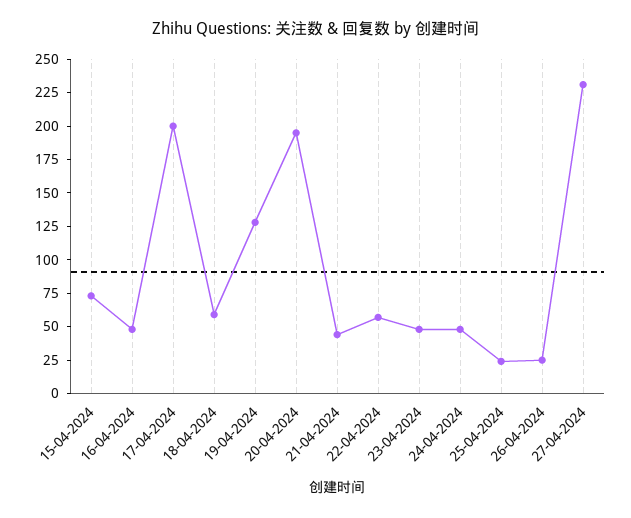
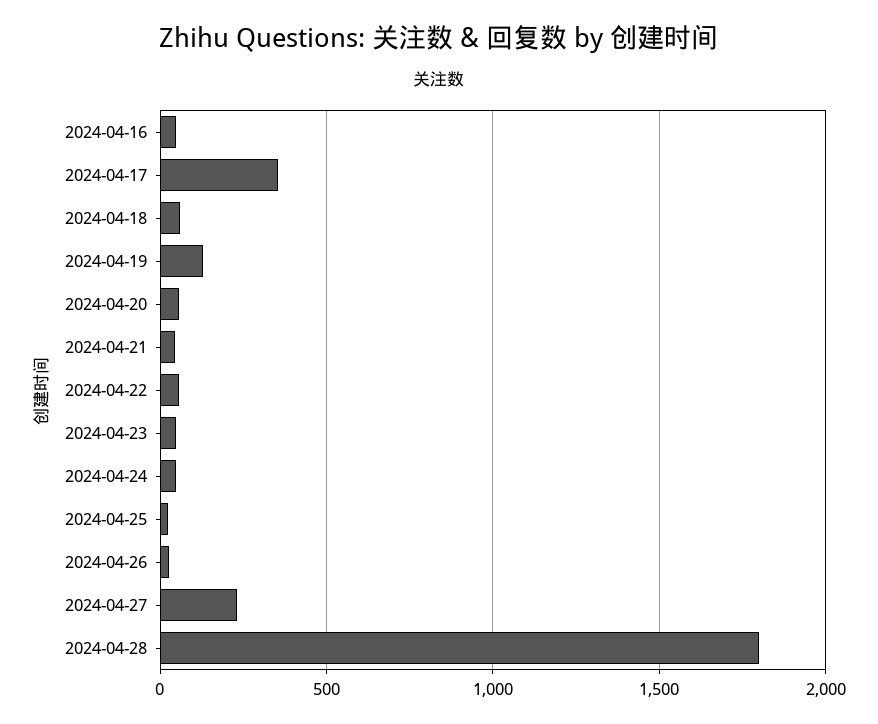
15-04-2024: 75 -> none
17-04-2024: 200 -> 350
20-04-2024: 200 -> 50
2024-04-28: none -> 1800

